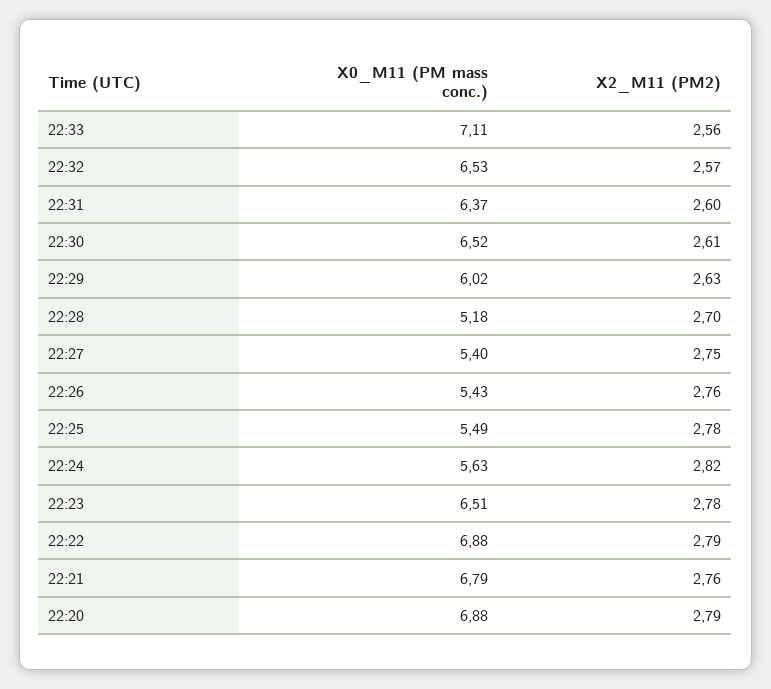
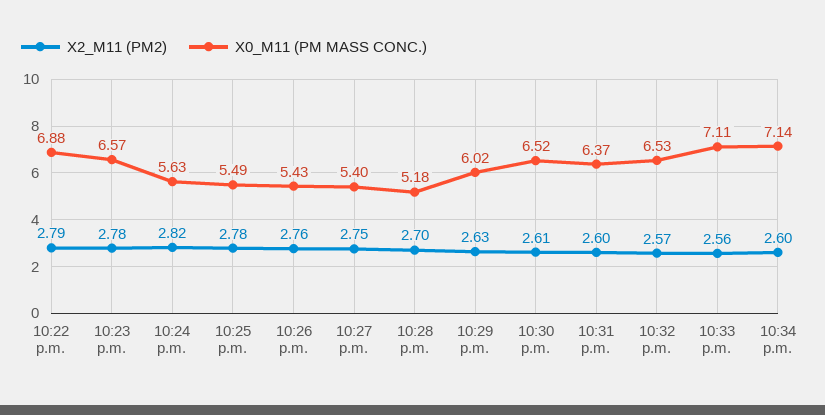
X0_M11 (PM mass conc.), 22:23: 6.51 -> 6.57
X0_M11 (PM mass conc.), 22:21: 6.79 -> none
X2_M11 (PM2), 22:21: 2.76 -> none
X0_M11 (PM mass conc.), 22:20: 6.88 -> none
X2_M11 (PM2), 22:20: 2.79 -> none
X2_M11 (PM2), 10:34 p.m.: none -> 2.6
X0_M11 (PM mass conc.), 10:34 p.m.: none -> 7.14

